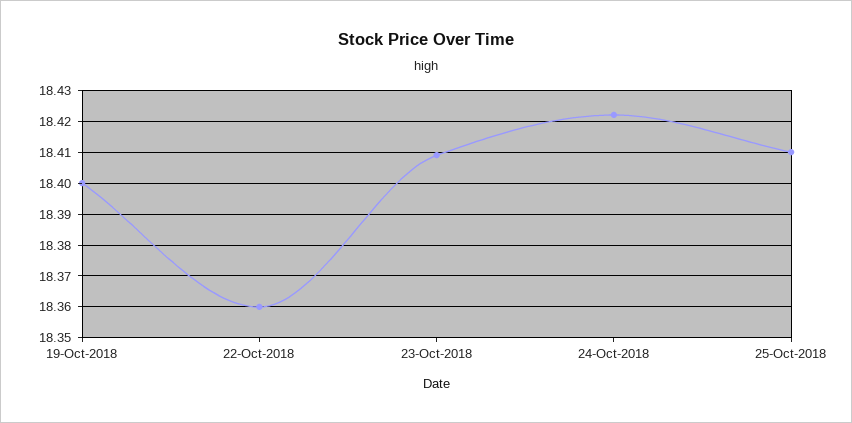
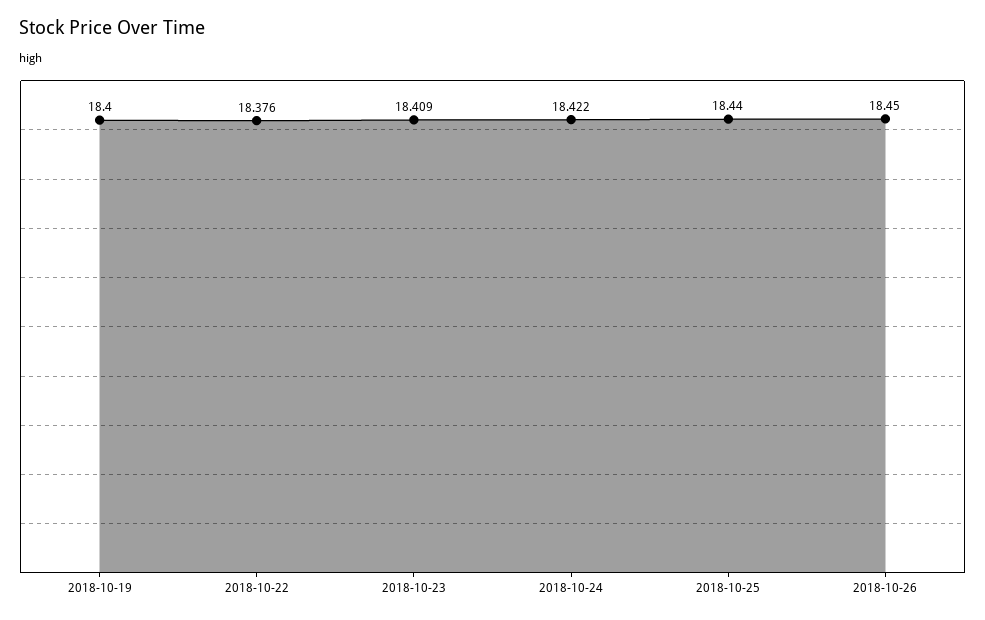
22-Oct-2018: 18.36 -> 18.376
25-Oct-2018: 18.41 -> 18.44
2018-10-26: none -> 18.45

